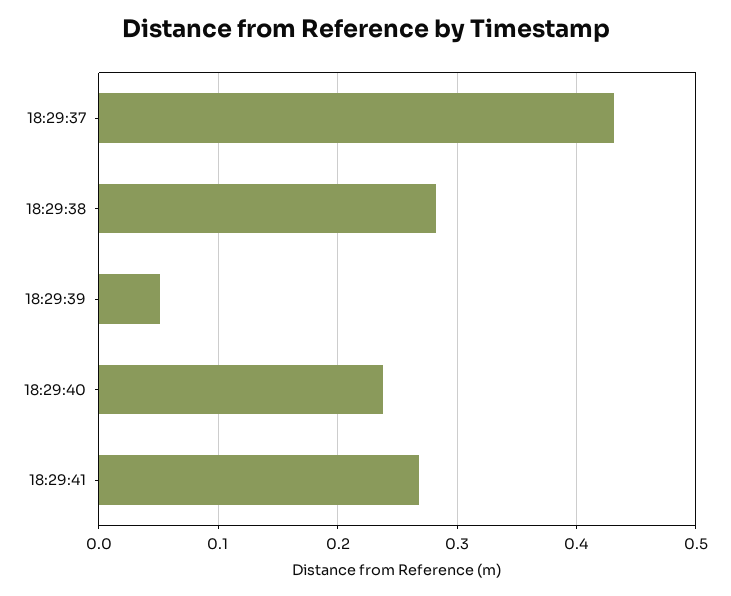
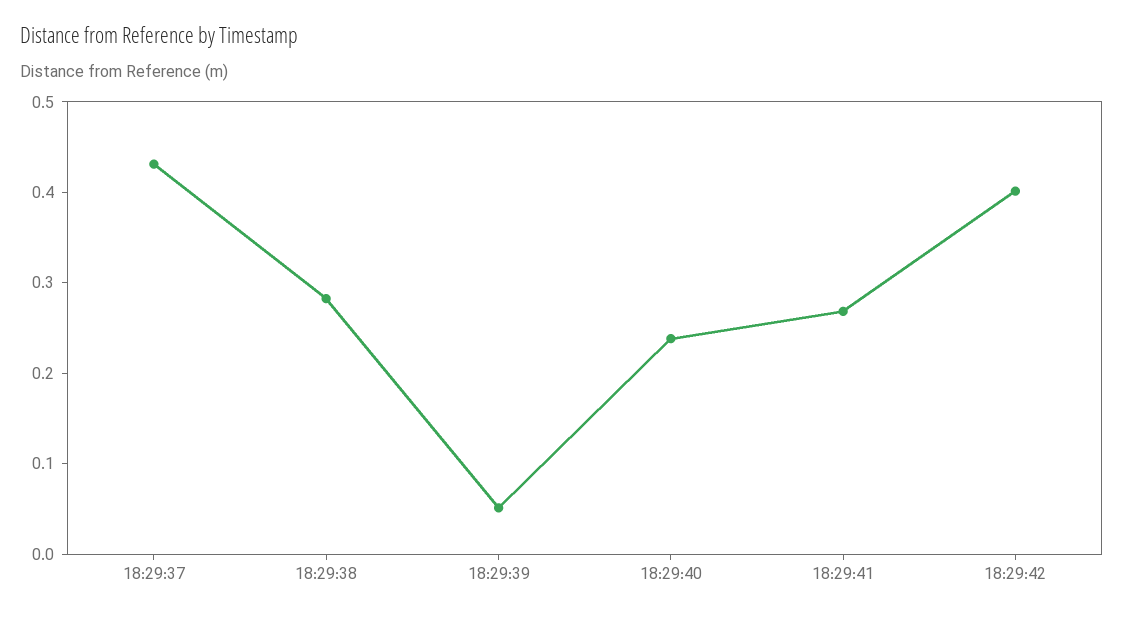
18:29:42: none -> 0.4

